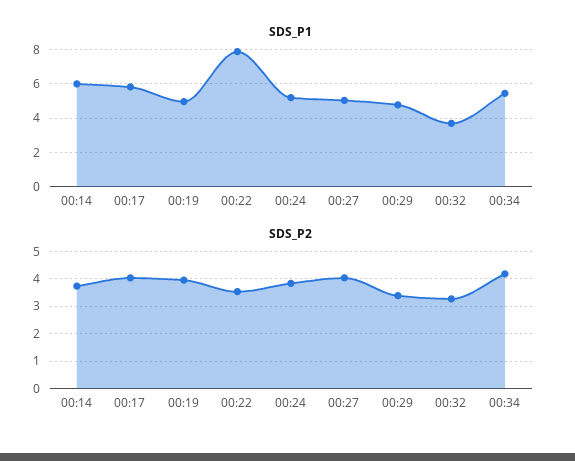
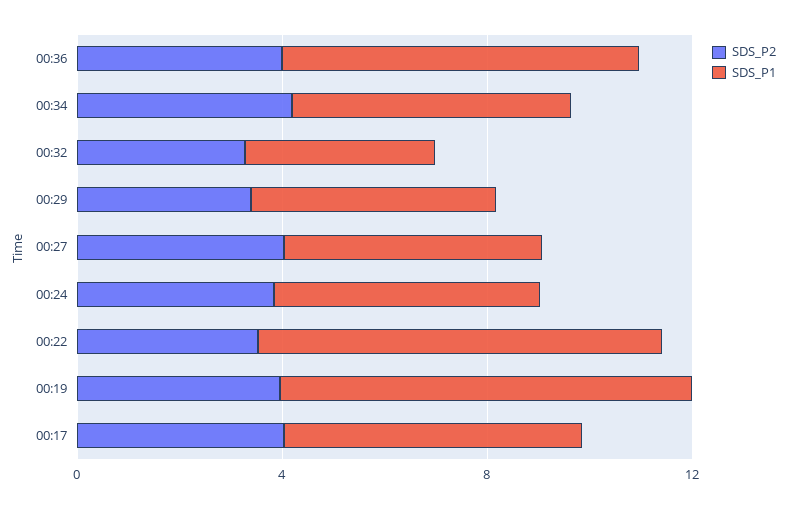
SDS_P1, 00:14: 6 -> none
SDS_P1, 00:19: 5 -> 8
SDS_P2, 00:14: 3.75 -> none
SDS_P2, 00:36: none -> 4
SDS_P1, 00:36: none -> 7

